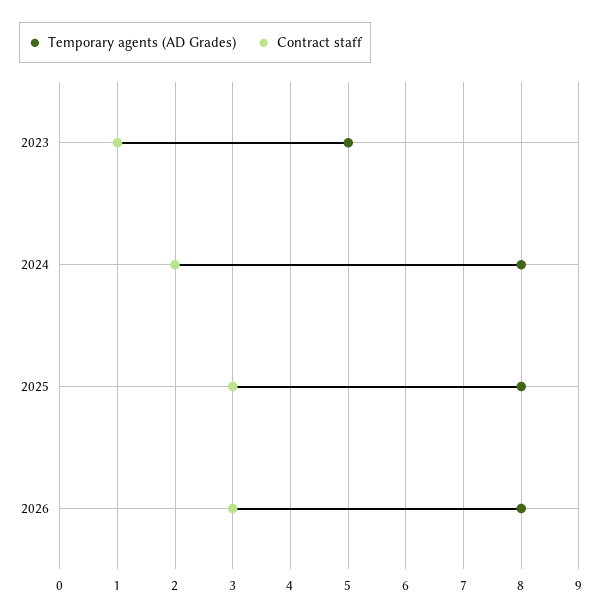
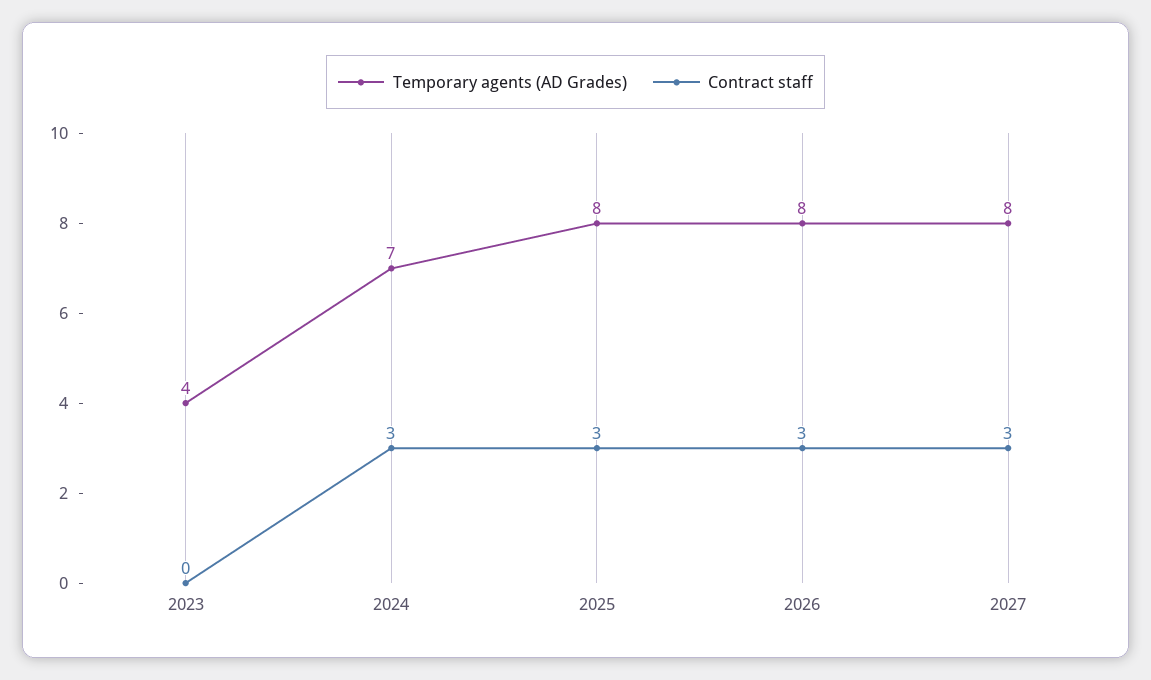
Temporary agents (AD Grades), 2023: 5 -> 4
Contract staff, 2023: 1 -> 0
Temporary agents (AD Grades), 2024: 8 -> 7
Contract staff, 2024: 2 -> 3
Temporary agents (AD Grades), 2027: none -> 8
Contract staff, 2027: none -> 3

